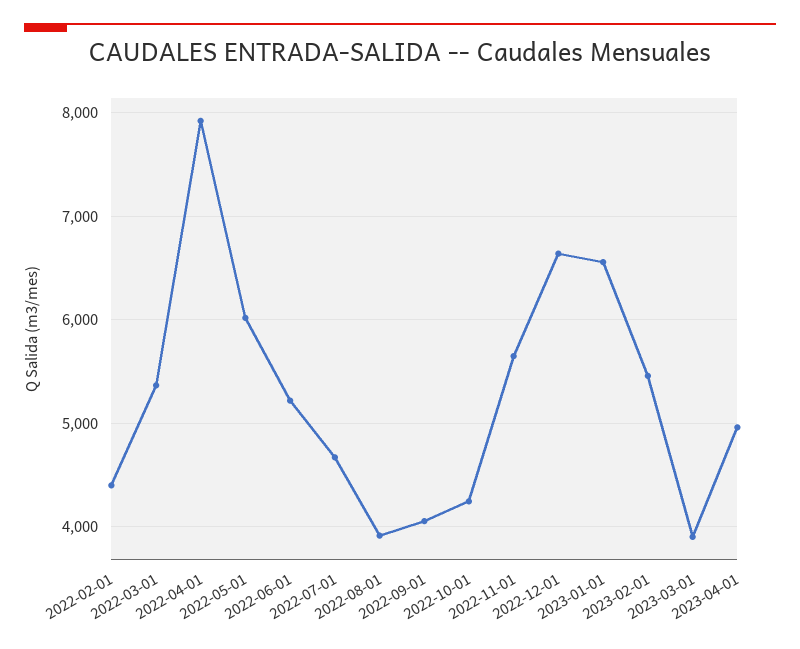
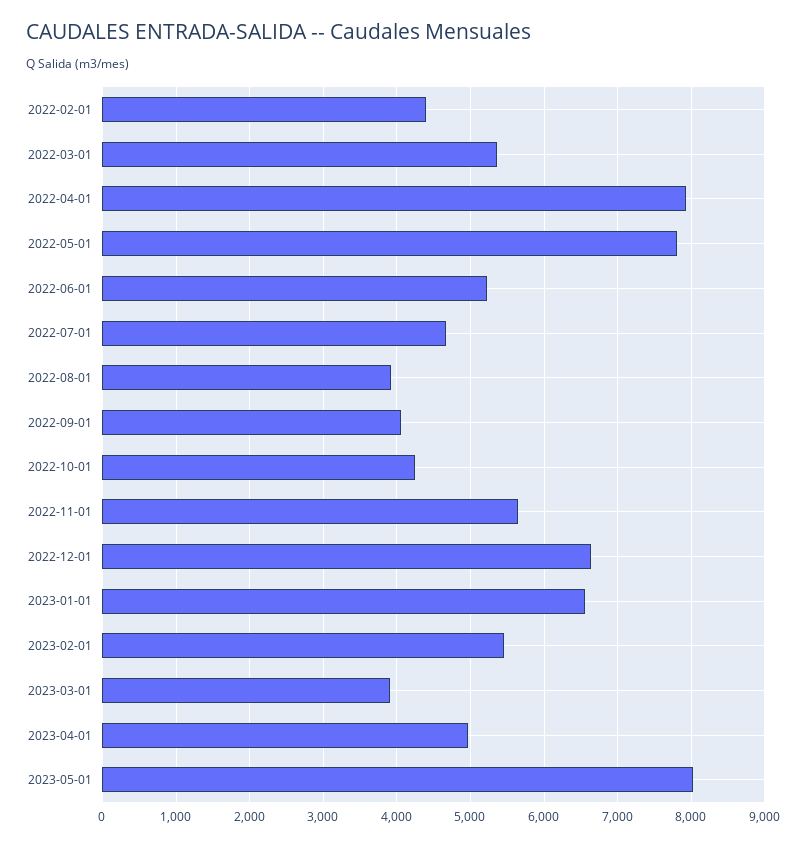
2022-05-01: 6000 -> 7800
2023-05-01: none -> 8000

